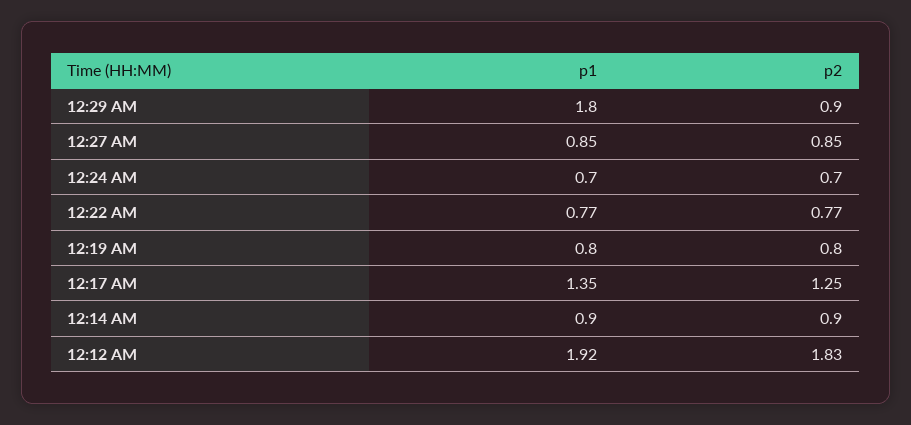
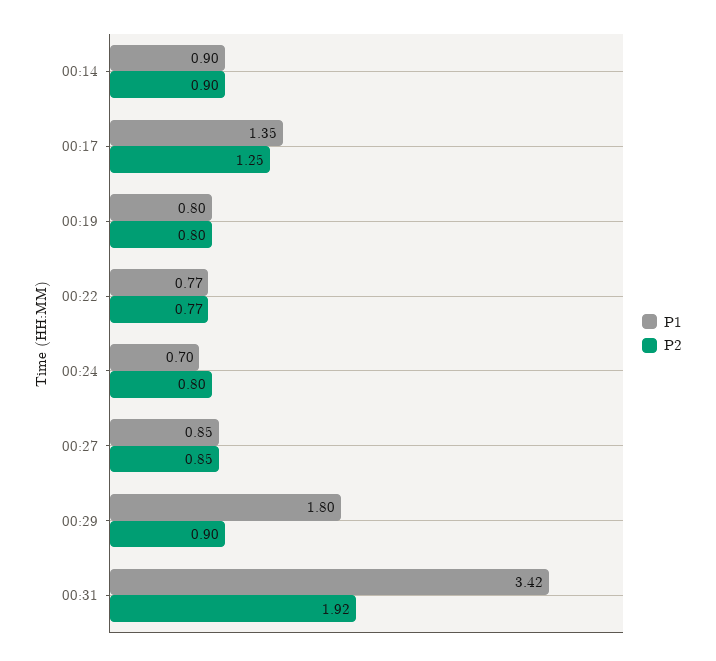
p2, 12:24 AM: 0.7 -> 0.8
p1, 12:12 AM: 1.92 -> none
p2, 12:12 AM: 1.83 -> none
p1, 00:31: none -> 3.42
p2, 00:31: none -> 1.92

